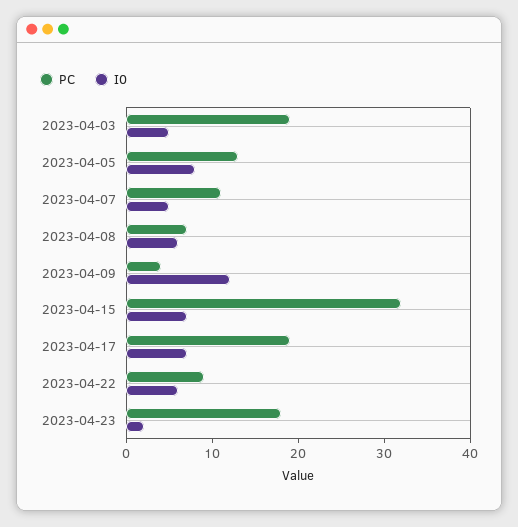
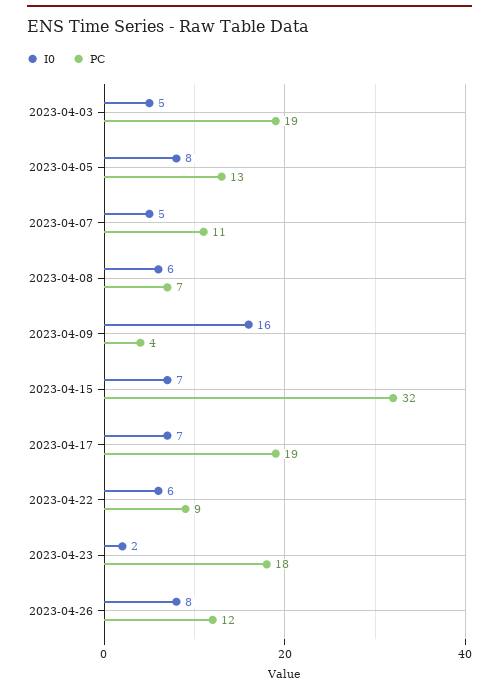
I0, 2023-04-09: 12 -> 16
I0, 2023-04-26: none -> 8
PC, 2023-04-26: none -> 12

